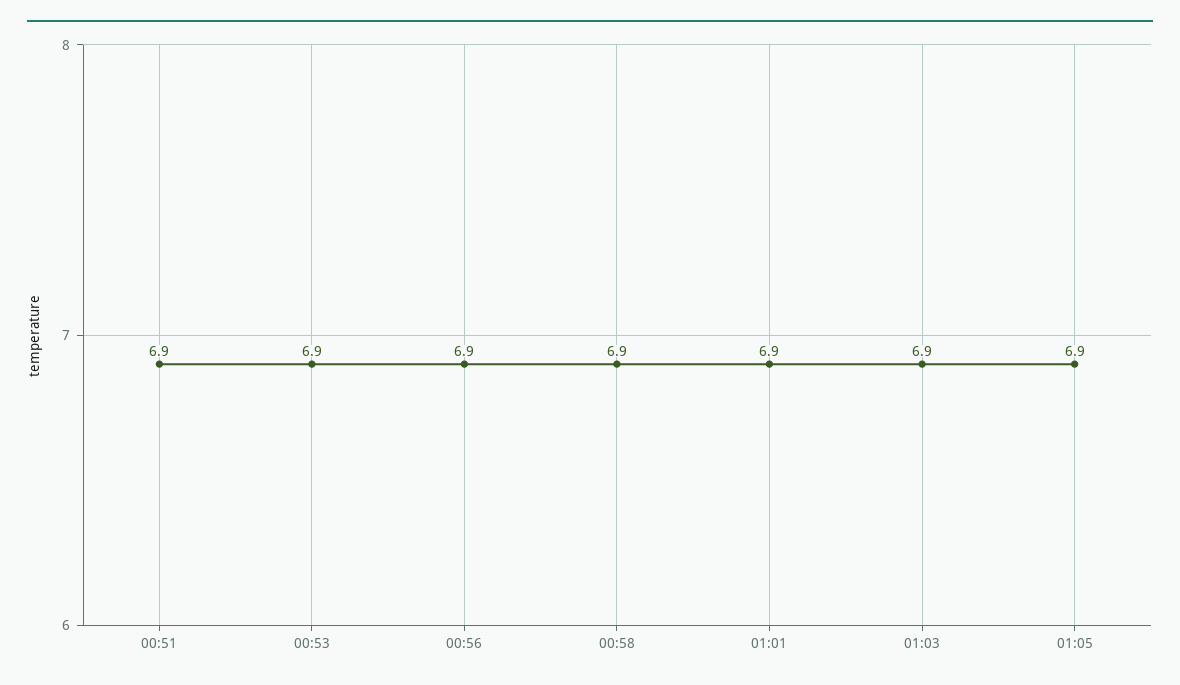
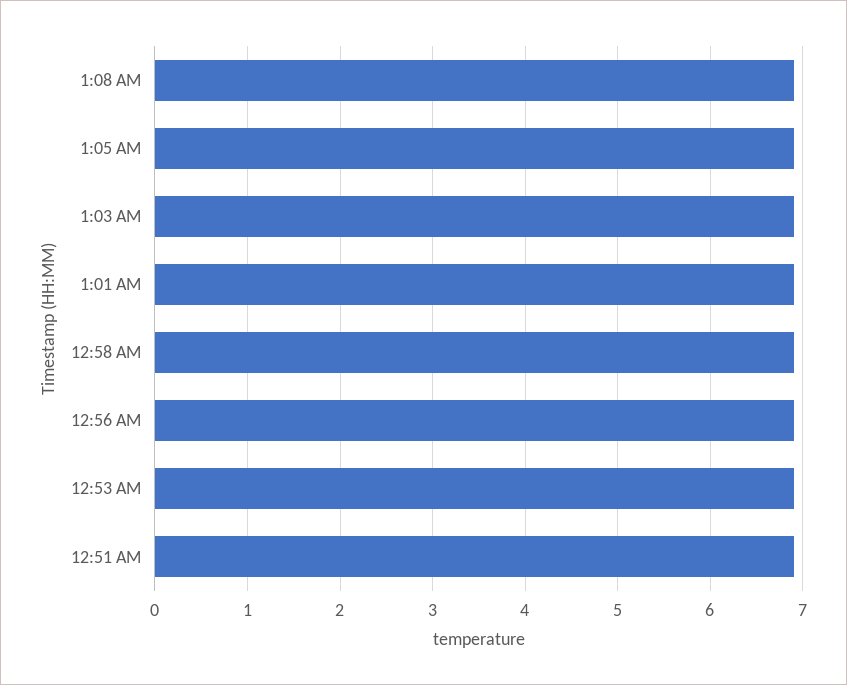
1:08 AM: none -> 6.9

